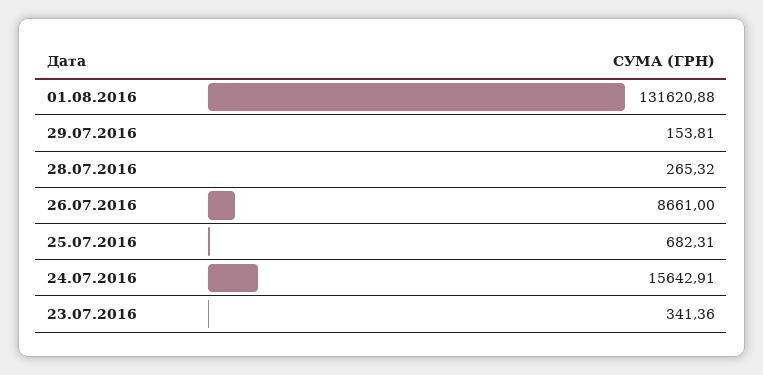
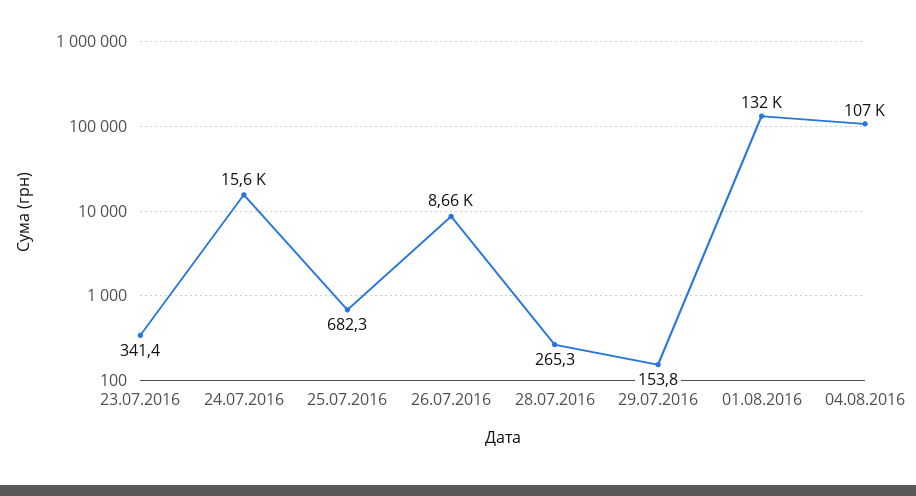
04.08.2016: none -> 107000

